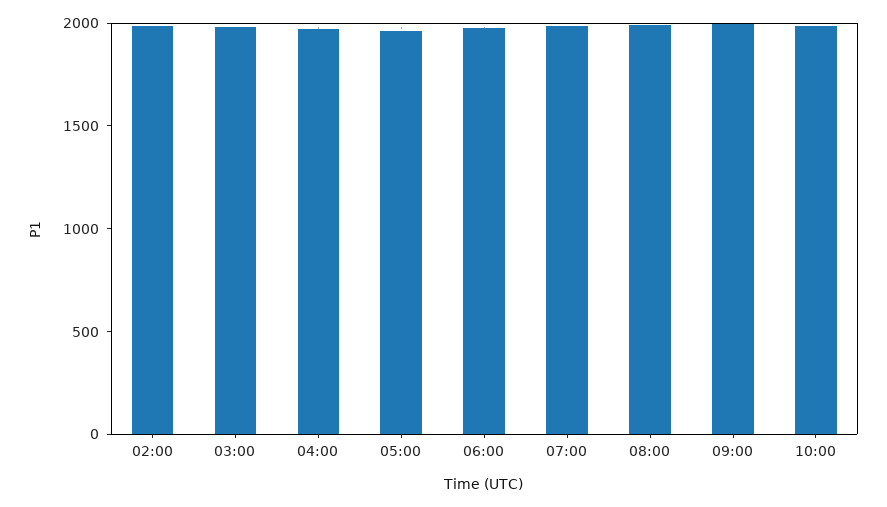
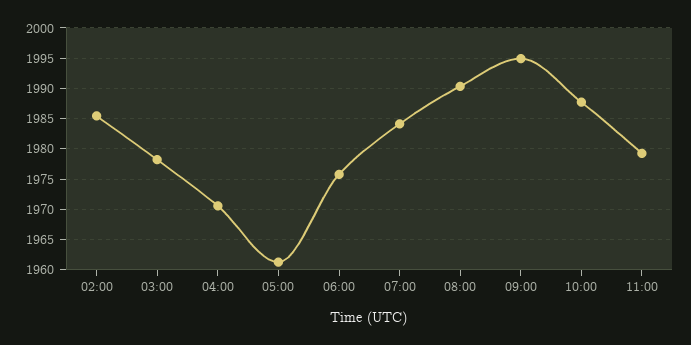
11:00: none -> 1979

